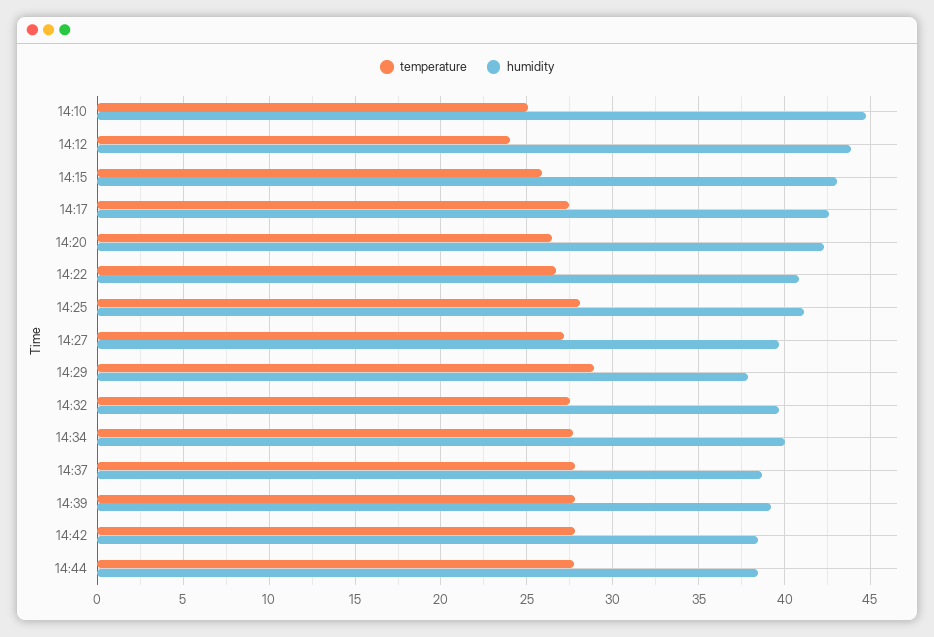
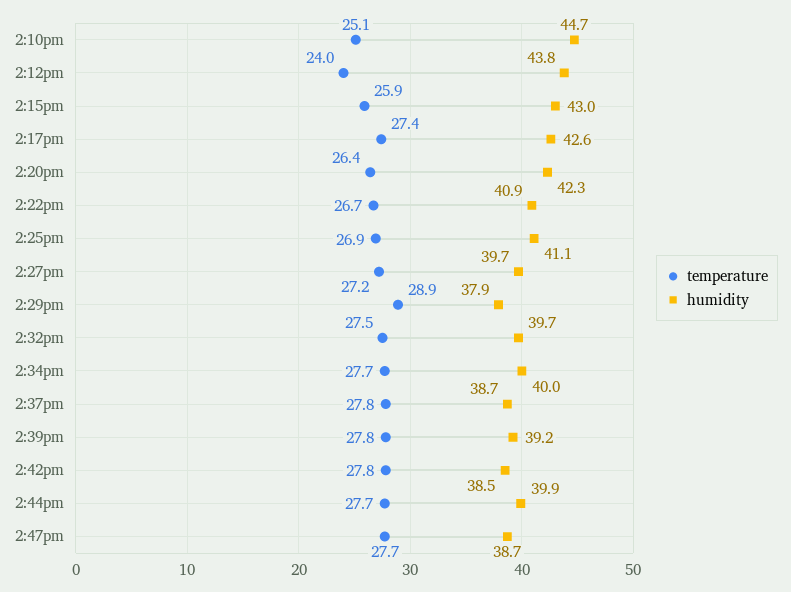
temperature, 14:25: 28 -> 26.9
humidity, 14:44: 38.5 -> 39.9
temperature, 2:47pm: none -> 27.7
humidity, 2:47pm: none -> 38.7

